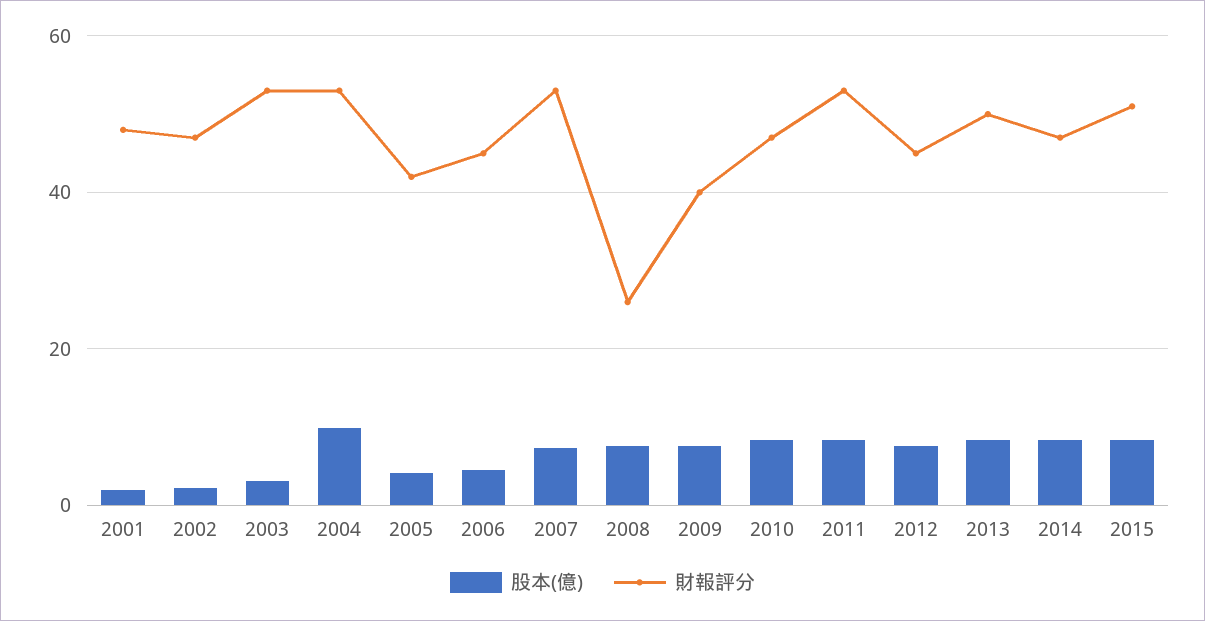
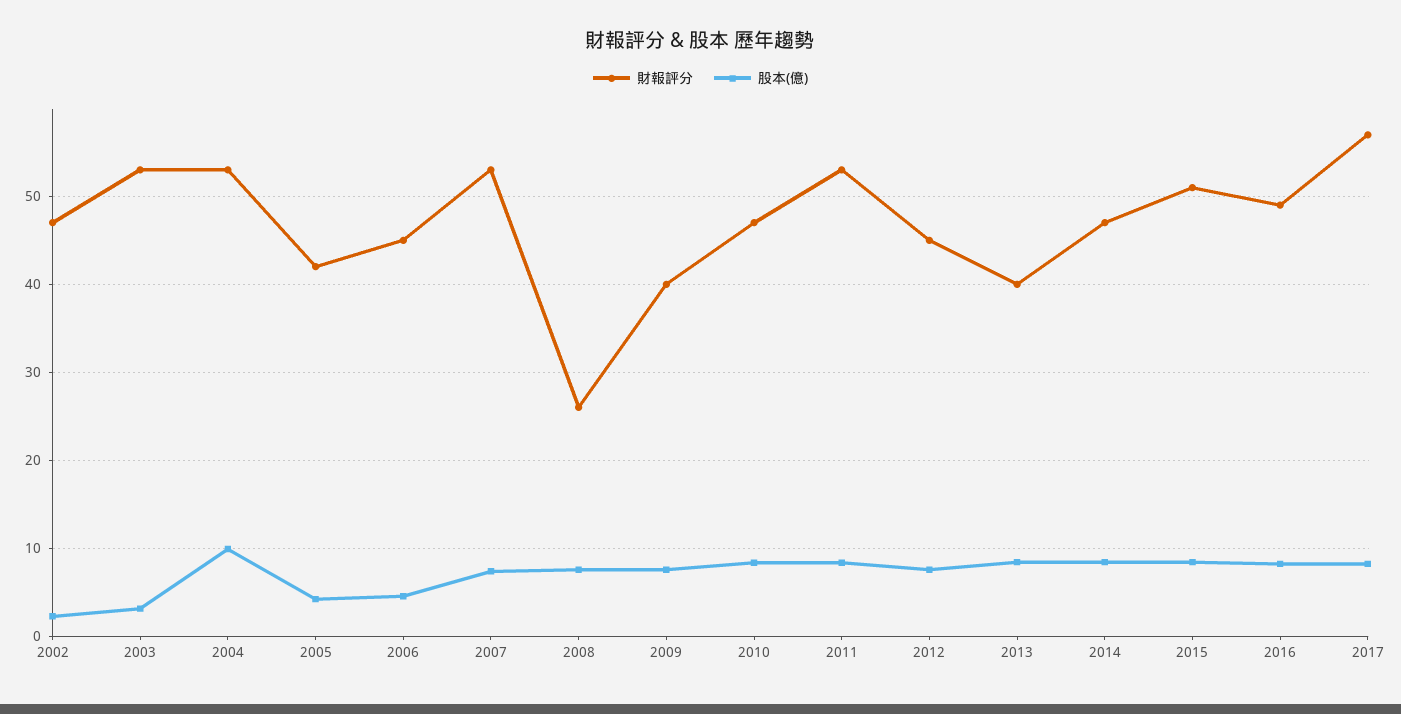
股本(億), 2001: 2 -> none
財報評分, 2001: 48 -> none
財報評分, 2013: 50 -> 40
財報評分, 2016: none -> 49
股本(億), 2016: none -> 8
財報評分, 2017: none -> 57
股本(億), 2017: none -> 8

